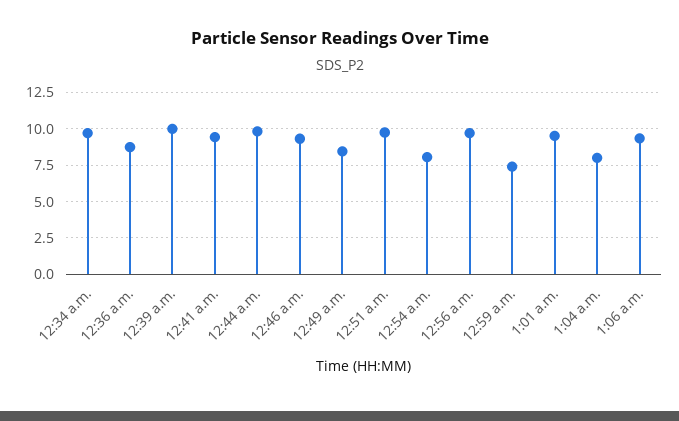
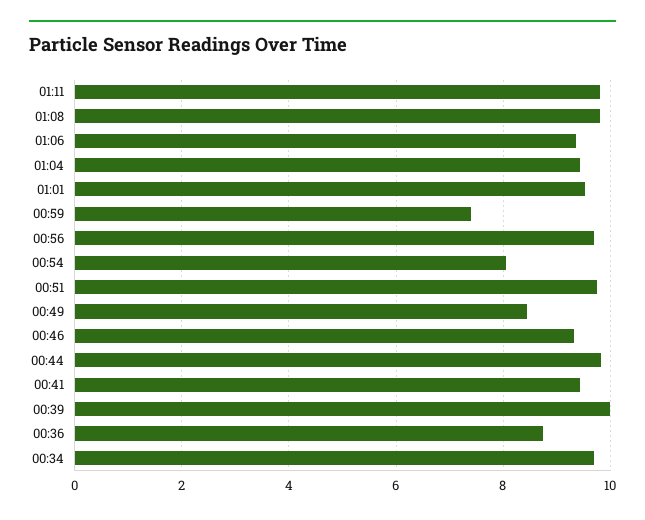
1:04 a.m.: 8 -> 9.4
01:11: none -> 9.8
01:08: none -> 9.8

